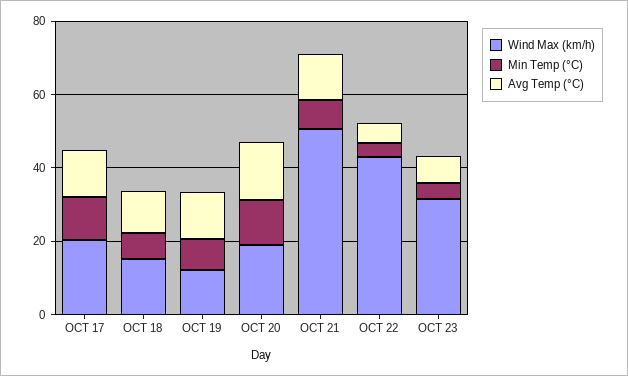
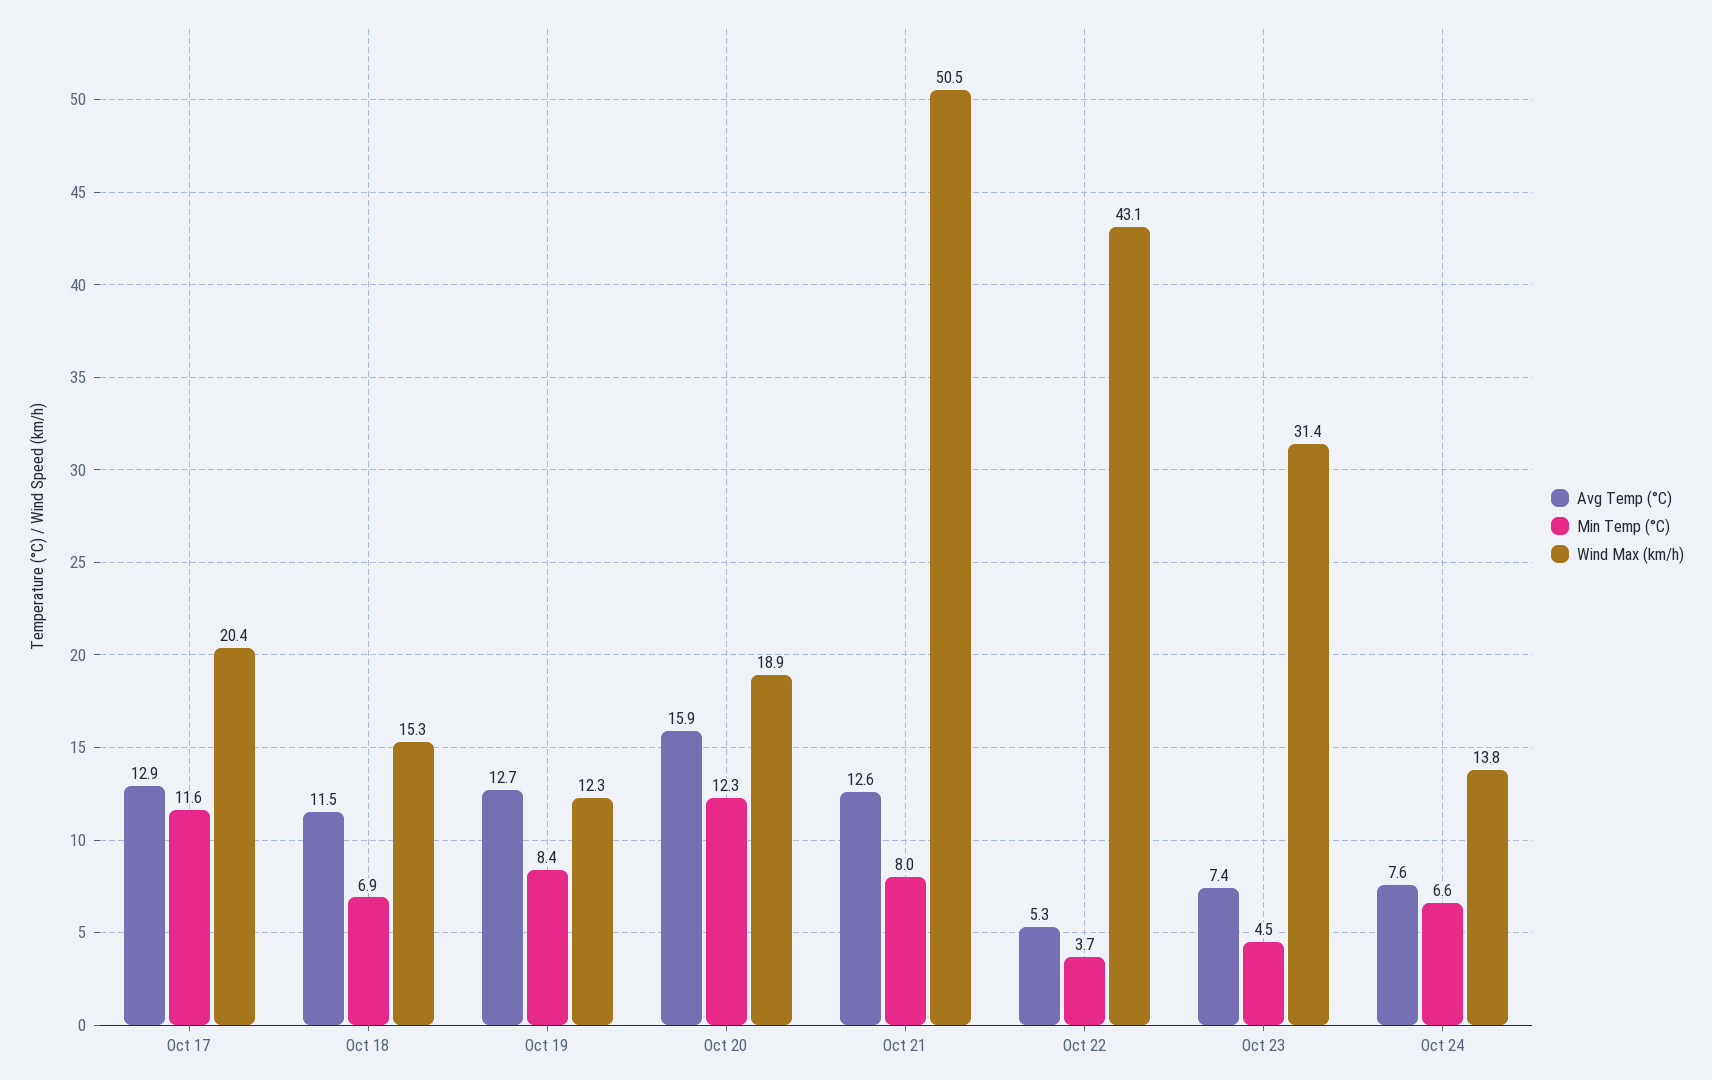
Avg Temp (°C), Oct 24: none -> 7.6
Min Temp (°C), Oct 24: none -> 6.6
Wind Max (km/h), Oct 24: none -> 13.8

